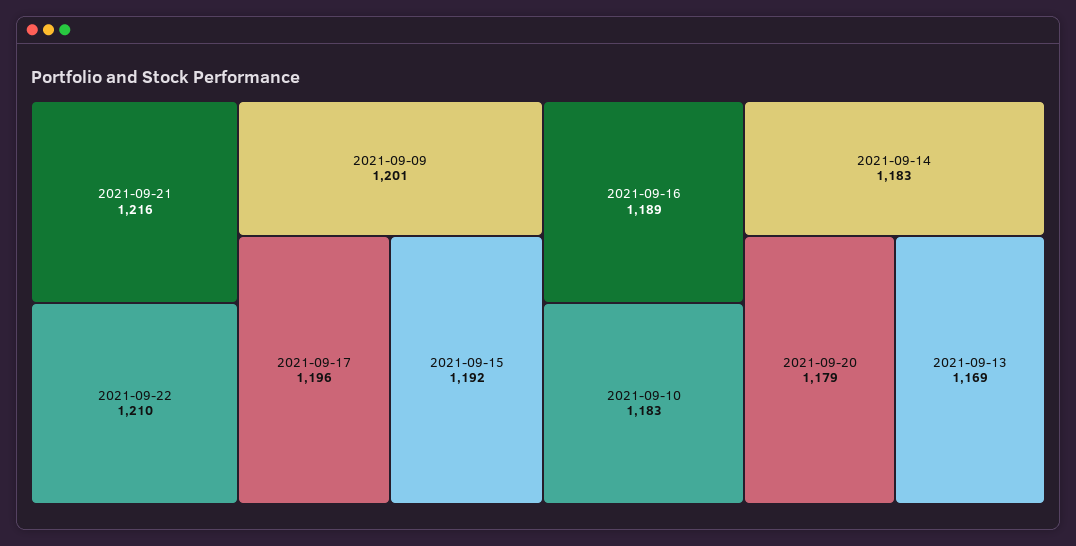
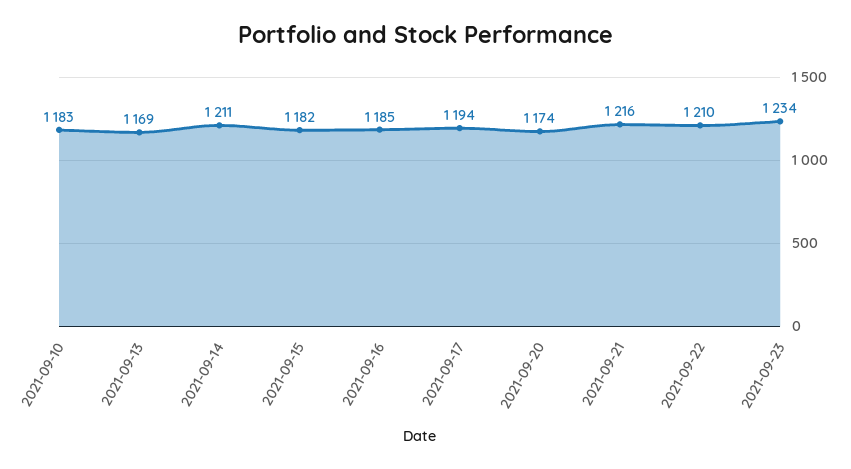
2021-09-09: 1201 -> none
2021-09-17: 1196 -> 1194
2021-09-15: 1192 -> 1182
2021-09-16: 1189 -> 1185
2021-09-14: 1183 -> 1211
2021-09-20: 1179 -> 1174
2021-09-23: none -> 1234

